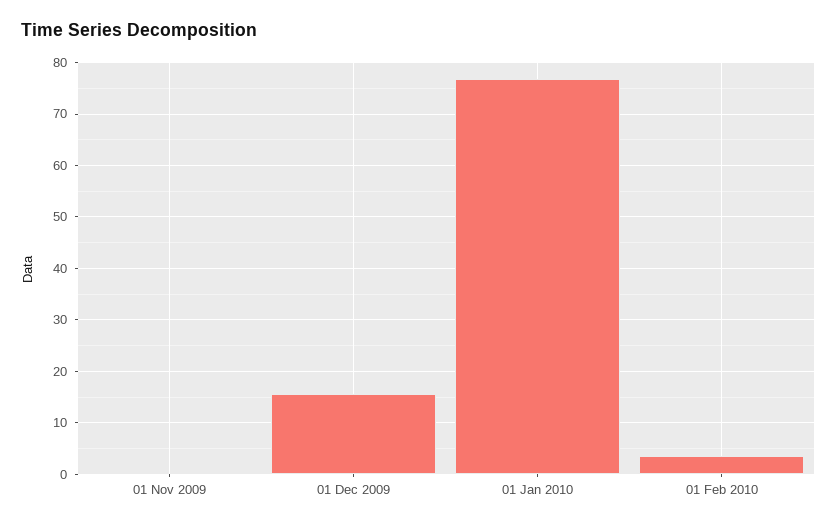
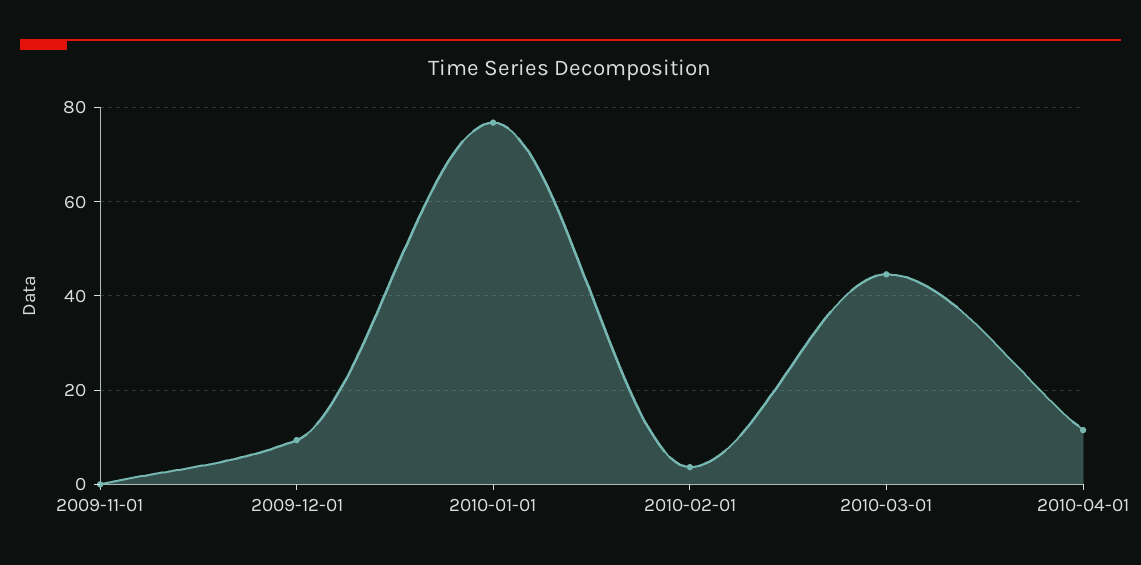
01 Dec 2009: 16 -> 10
2010-03-01: none -> 44
2010-04-01: none -> 12

